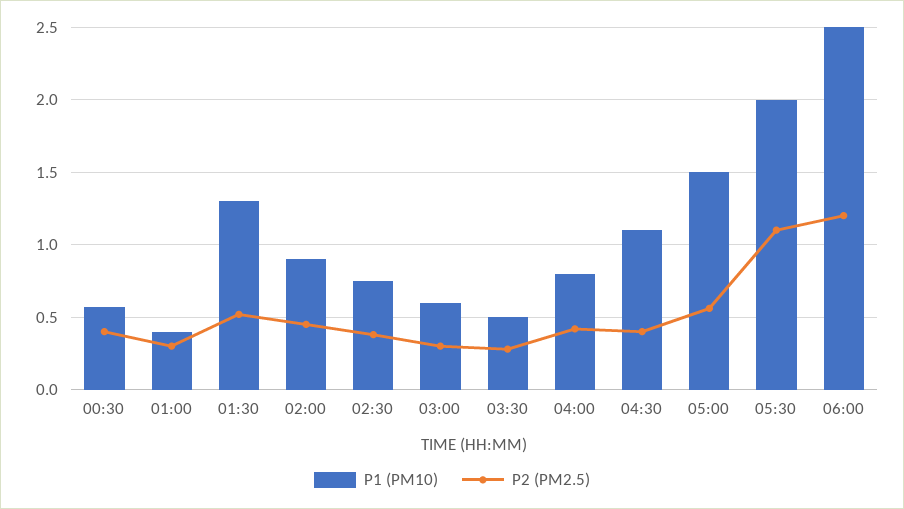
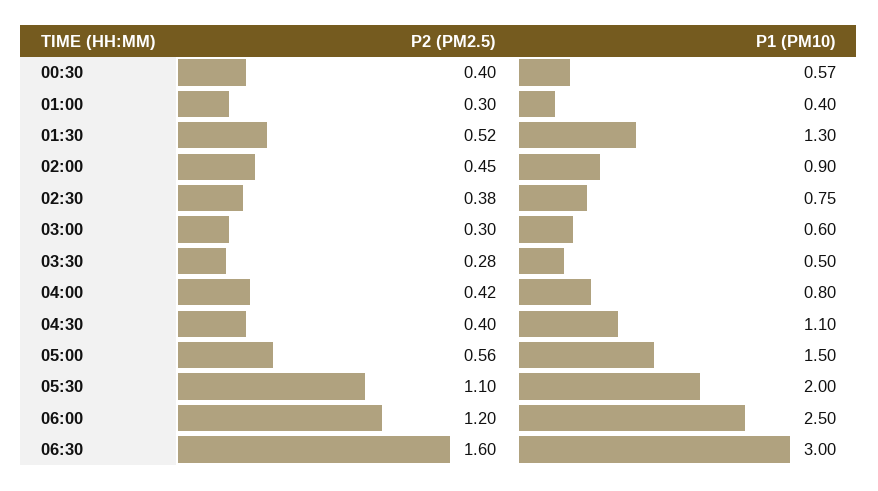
P2 (PM2.5), 06:30: none -> 1.6
P1 (PM10), 06:30: none -> 3

